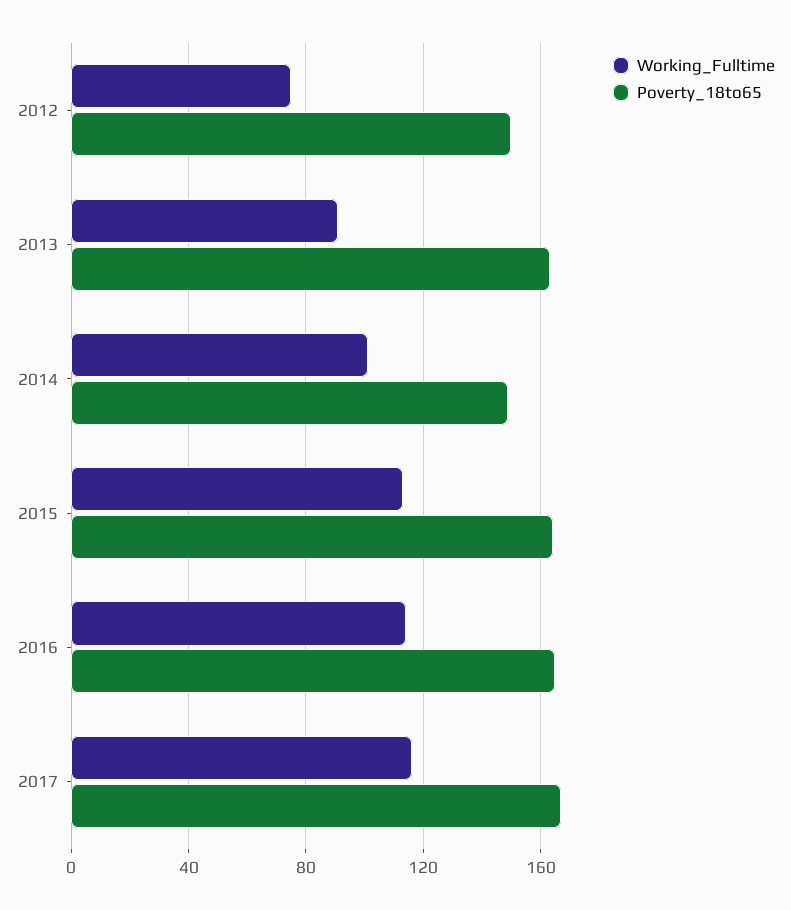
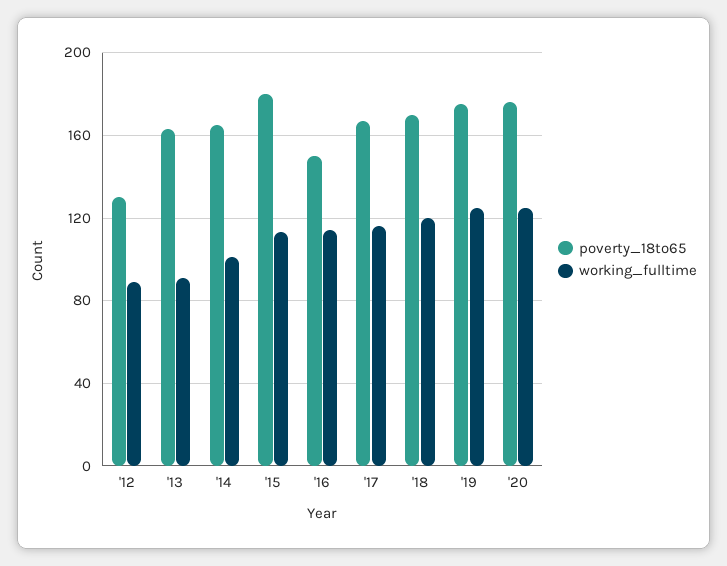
Working_Fulltime, 2012: 75 -> 90
Poverty_18to65, 2012: 150 -> 130
Poverty_18to65, 2014: 150 -> 165
Poverty_18to65, 2015: 165 -> 180
Poverty_18to65, 2016: 165 -> 150
Poverty_18to65, '18: none -> 170
Working_Fulltime, '18: none -> 120
Poverty_18to65, '19: none -> 175
Working_Fulltime, '19: none -> 125
Poverty_18to65, '20: none -> 175
Working_Fulltime, '20: none -> 125

